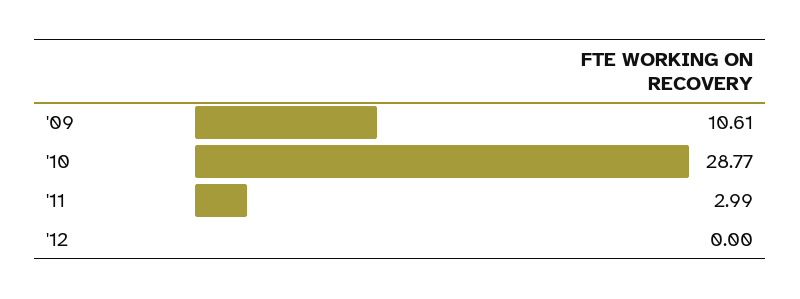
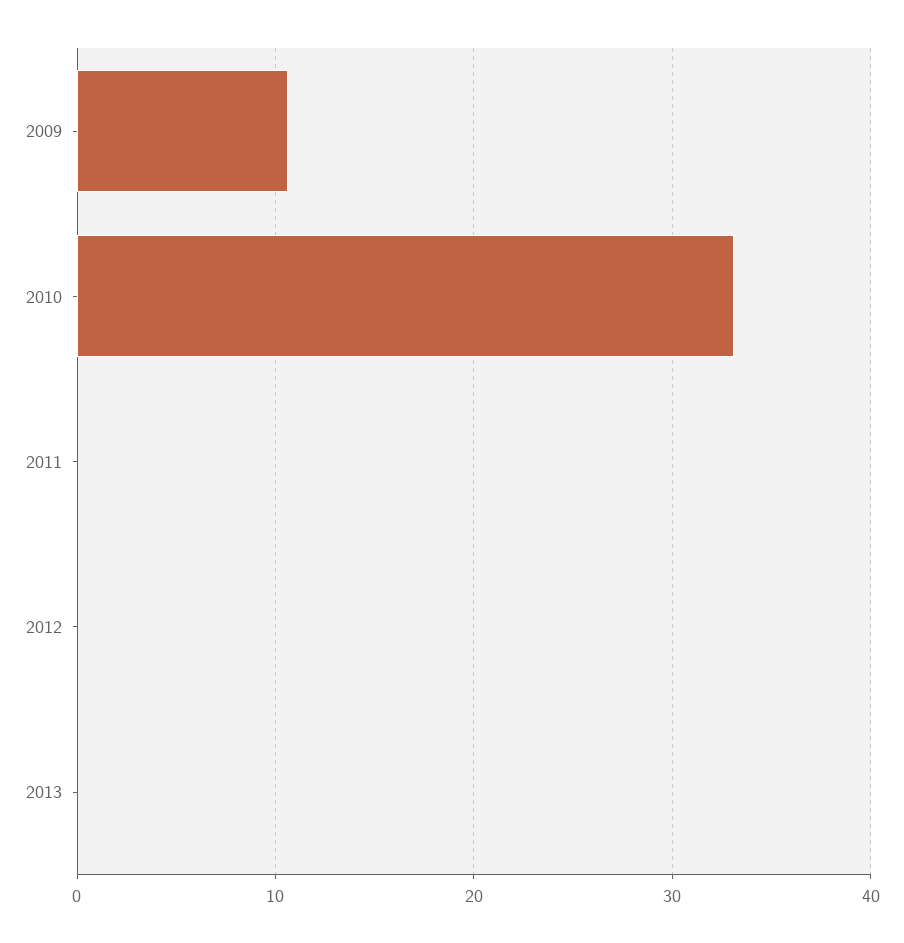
'10: 28.77 -> 33
'11: 2.99 -> 0
2013: none -> 0

